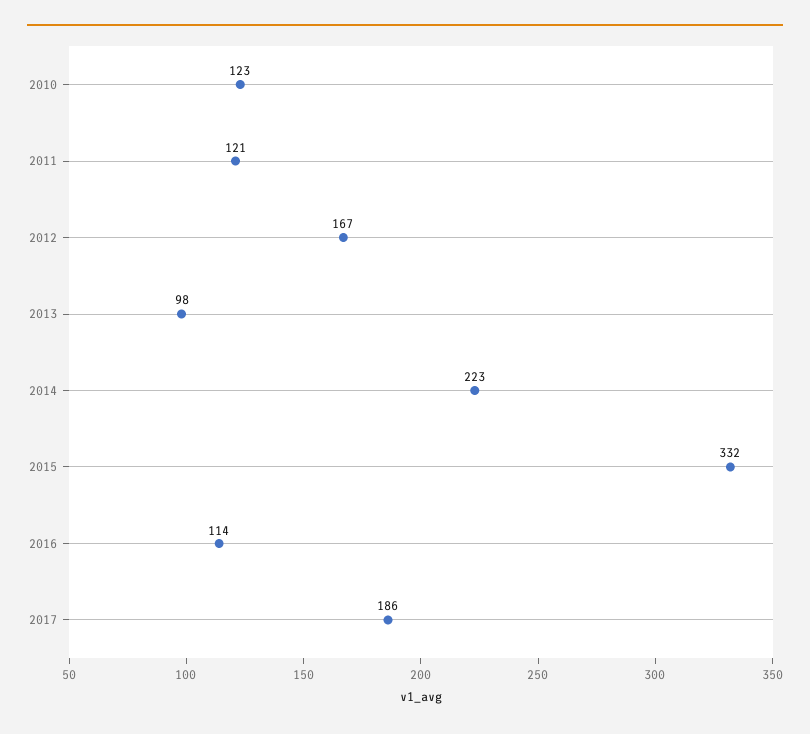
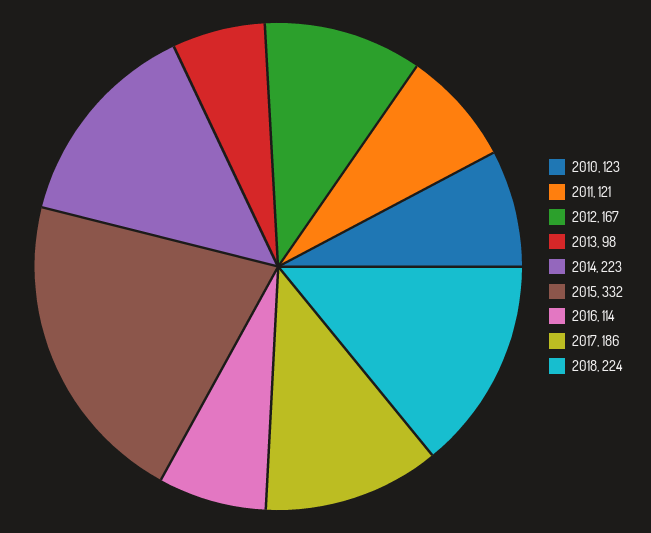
2018: none -> 224

